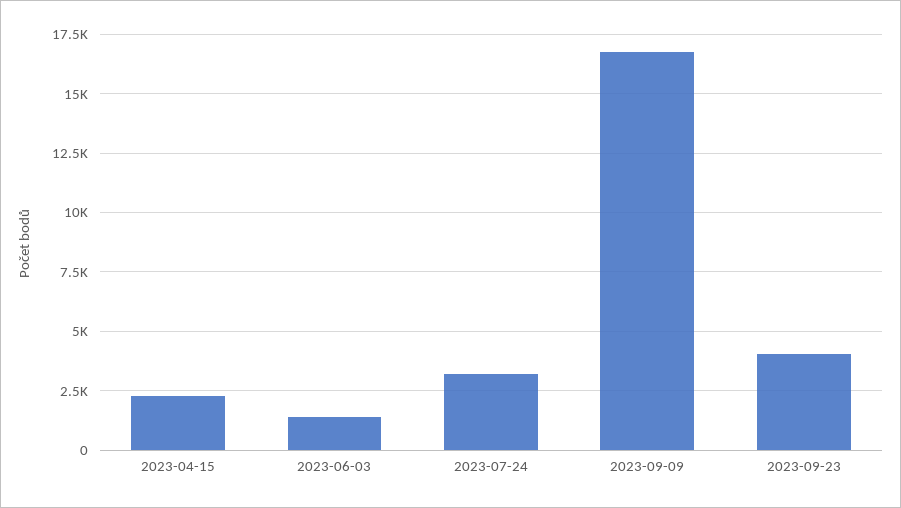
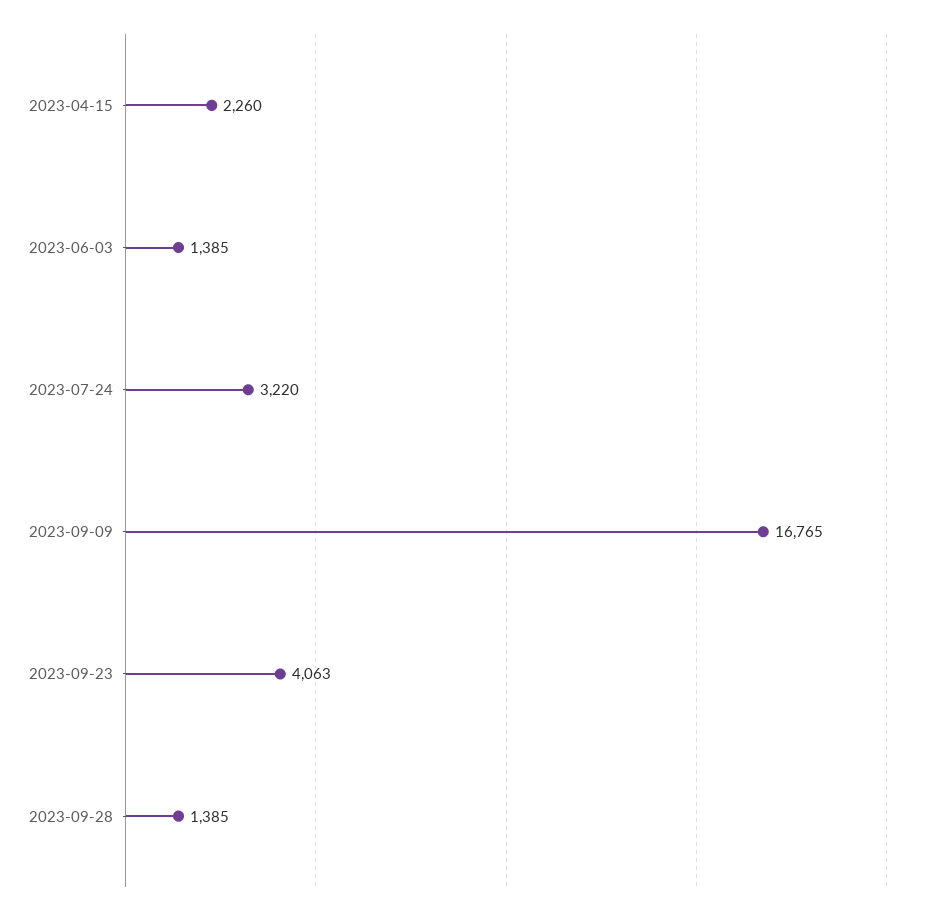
2023-09-28: none -> 1385

